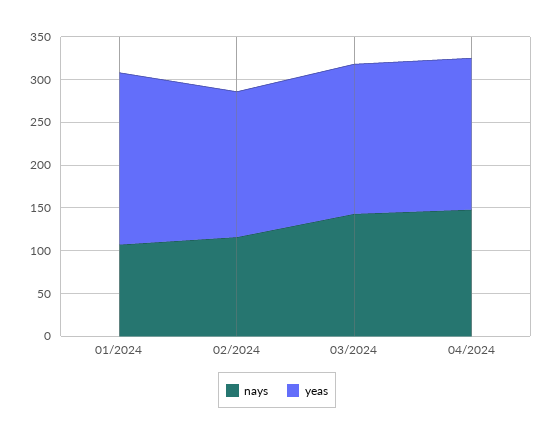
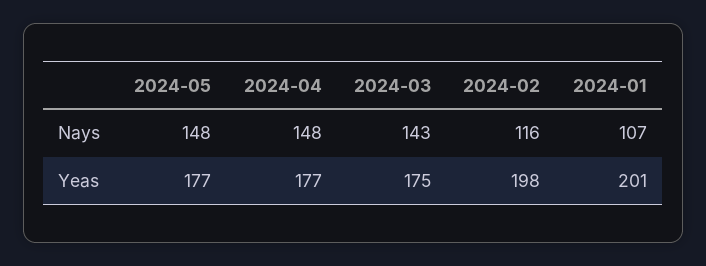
yeas, 02/2024: 170 -> 198
nays, 2024-05: none -> 148
yeas, 2024-05: none -> 177

